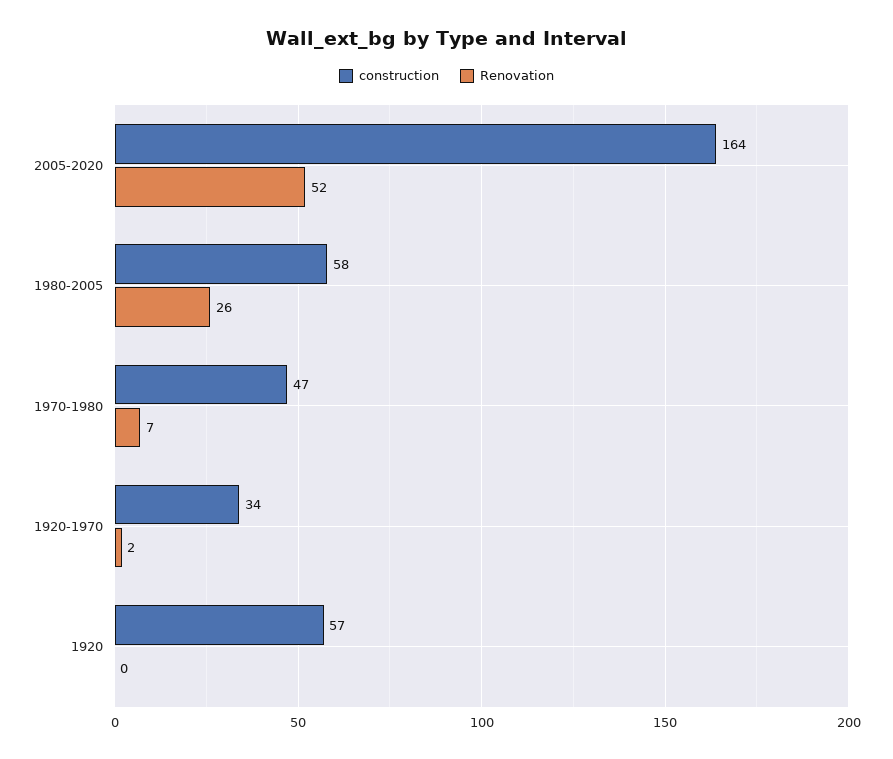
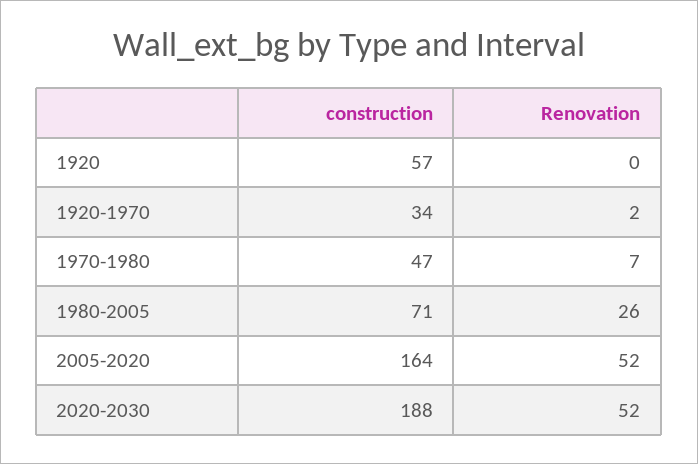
construction, 1980-2005: 58 -> 71
construction, 2020-2030: none -> 188
Renovation, 2020-2030: none -> 52

